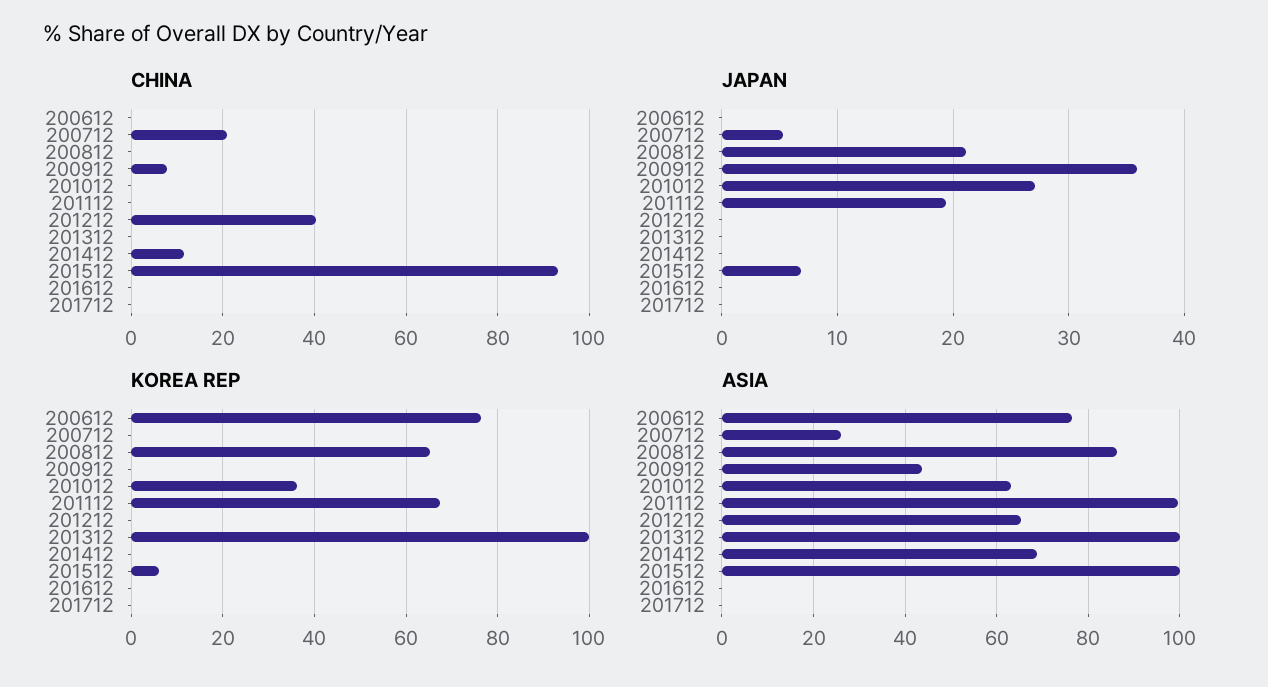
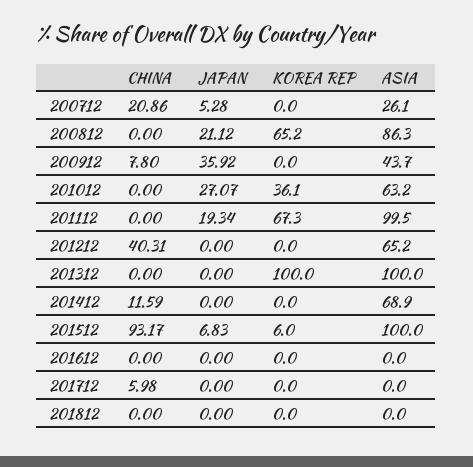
CHINA, 200612: 0 -> none
CHINA, 201712: 0 -> 5.98
JAPAN, 200612: 0 -> none
KOREA REP, 200612: 76 -> none
ASIA, 200612: 76 -> none
CHINA, 201812: none -> 0
JAPAN, 201812: none -> 0
KOREA REP, 201812: none -> 0
ASIA, 201812: none -> 0

